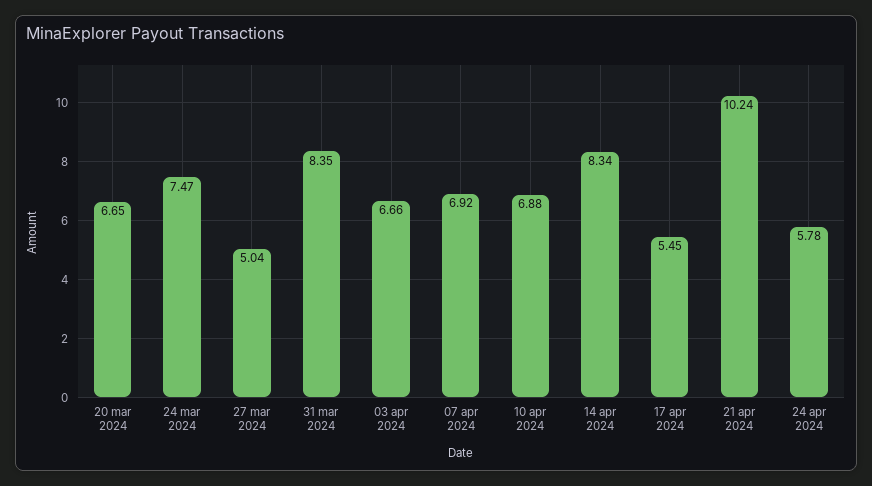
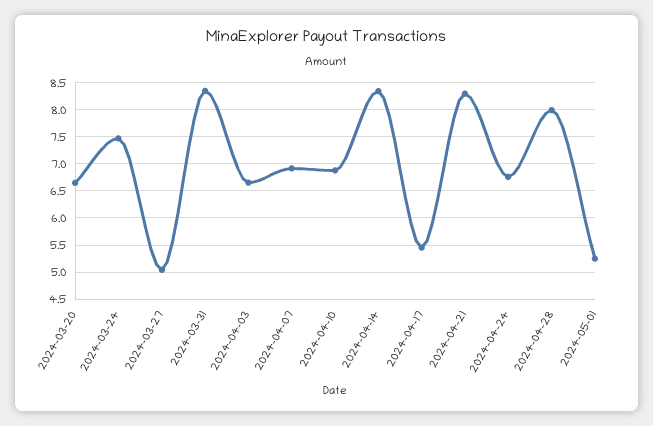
21 apr 2024: 10.24 -> 8.25
24 apr 2024: 5.78 -> 6.75
2024-04-28: none -> 8
2024-05-01: none -> 5.25

